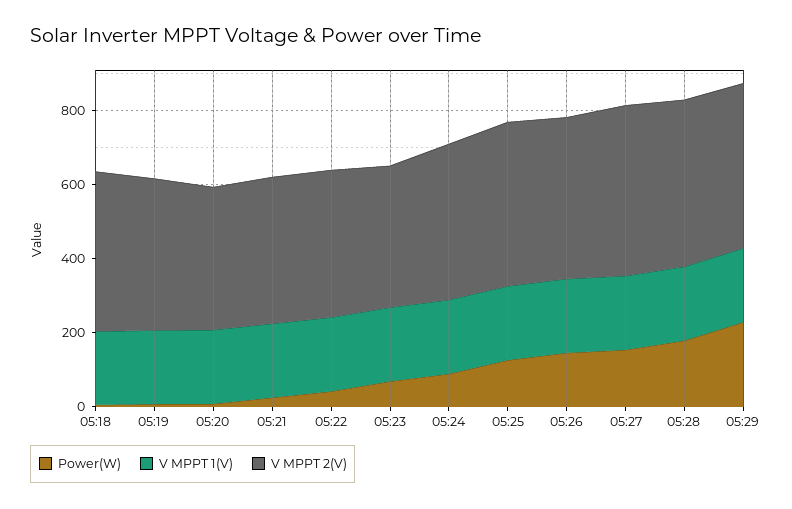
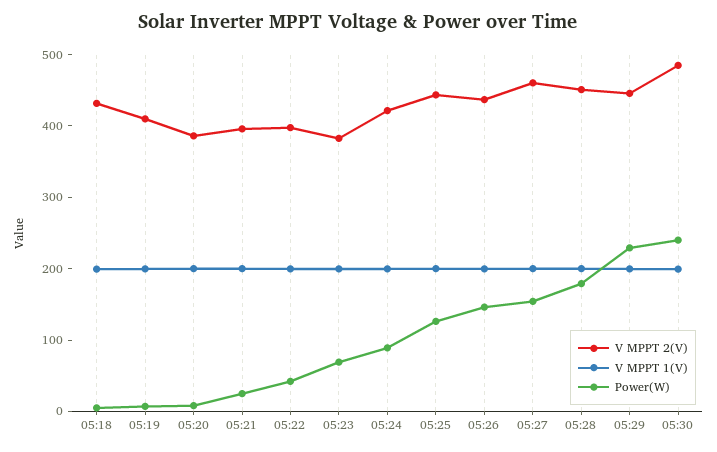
V MPPT 2(V), 05:30: none -> 480
V MPPT 1(V), 05:30: none -> 200
Power(W), 05:30: none -> 240

